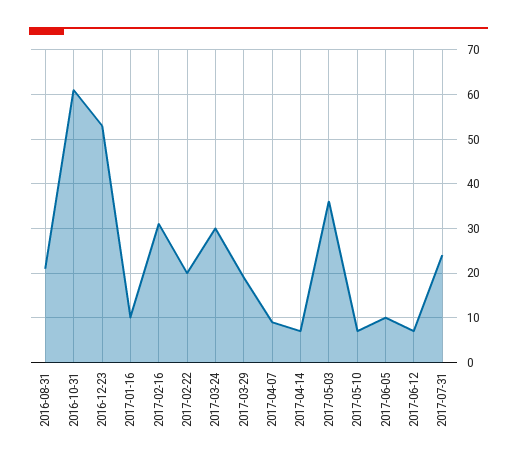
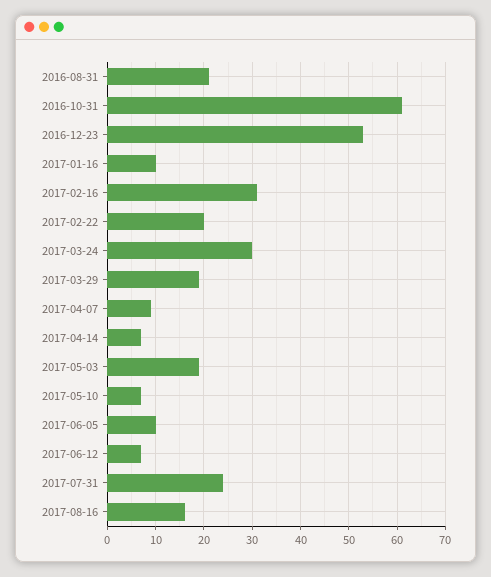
2017-05-03: 35 -> 20
2017-08-16: none -> 15

